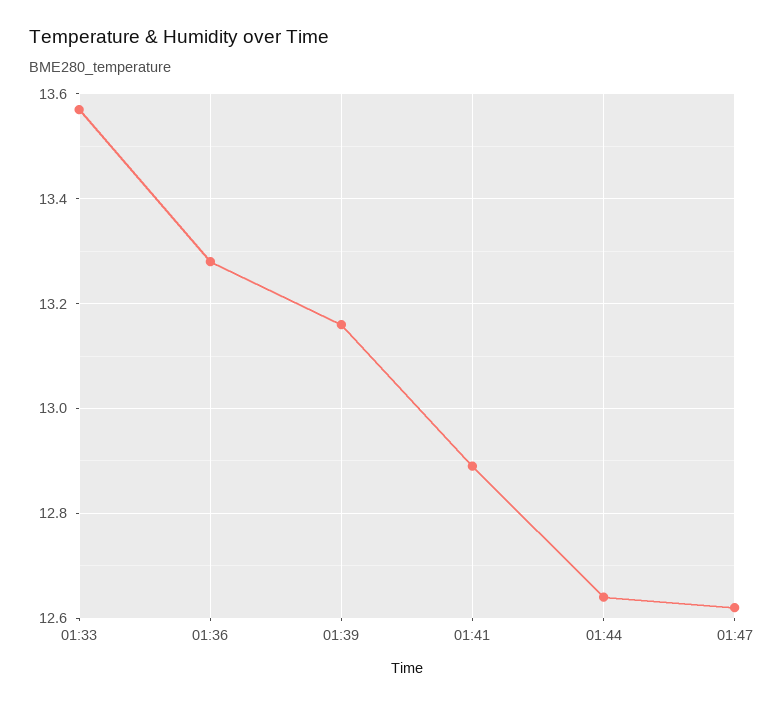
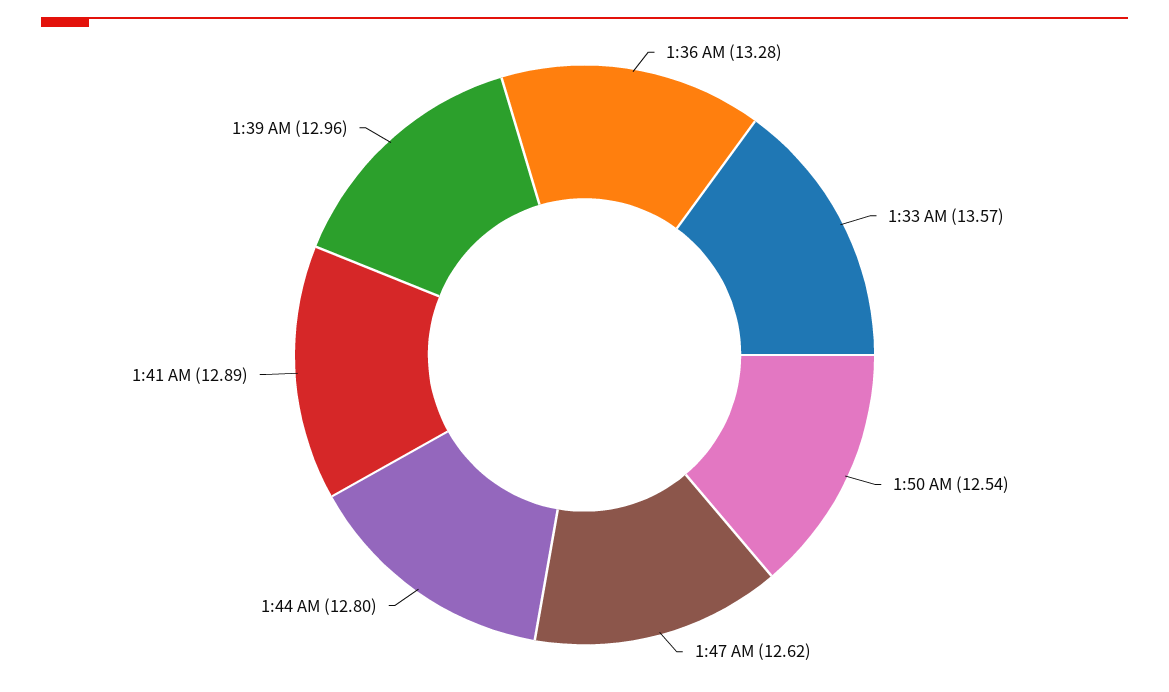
01:39: 13.15 -> 12.96
01:44: 12.65 -> 12.8
1:50 AM: none -> 12.54

